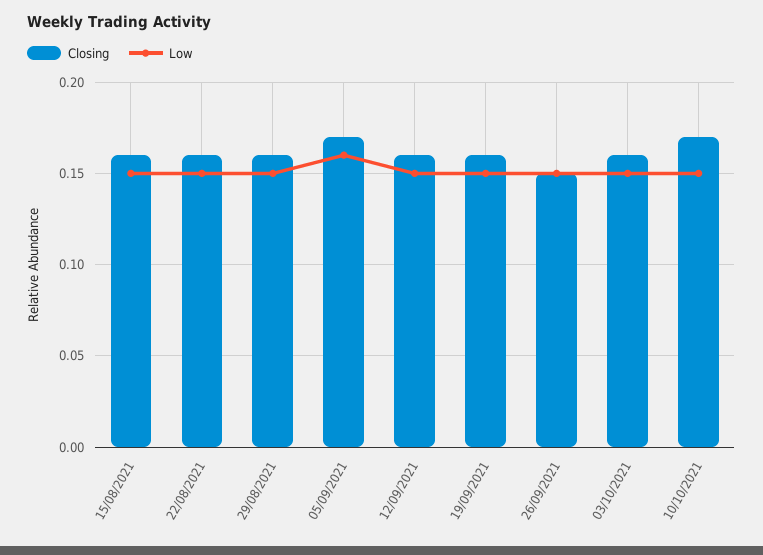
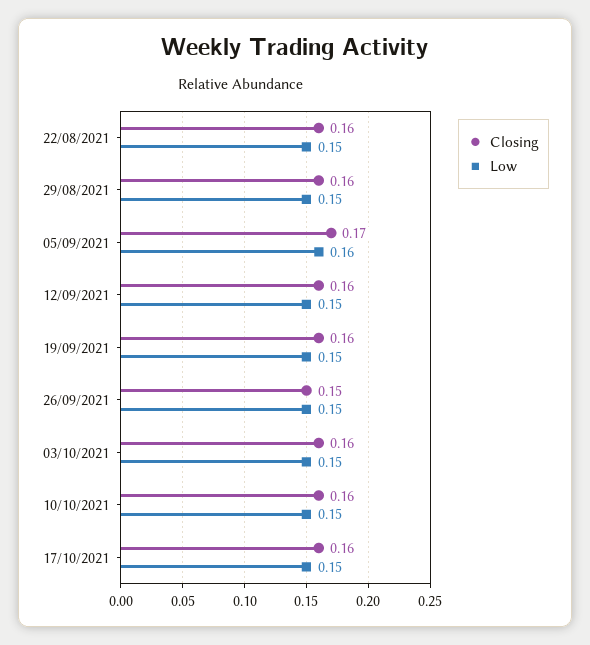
Closing, 15/08/2021: 0.16 -> none
Low, 15/08/2021: 0.15 -> none
Closing, 10/10/2021: 0.17 -> 0.16
Closing, 17/10/2021: none -> 0.16
Low, 17/10/2021: none -> 0.15

